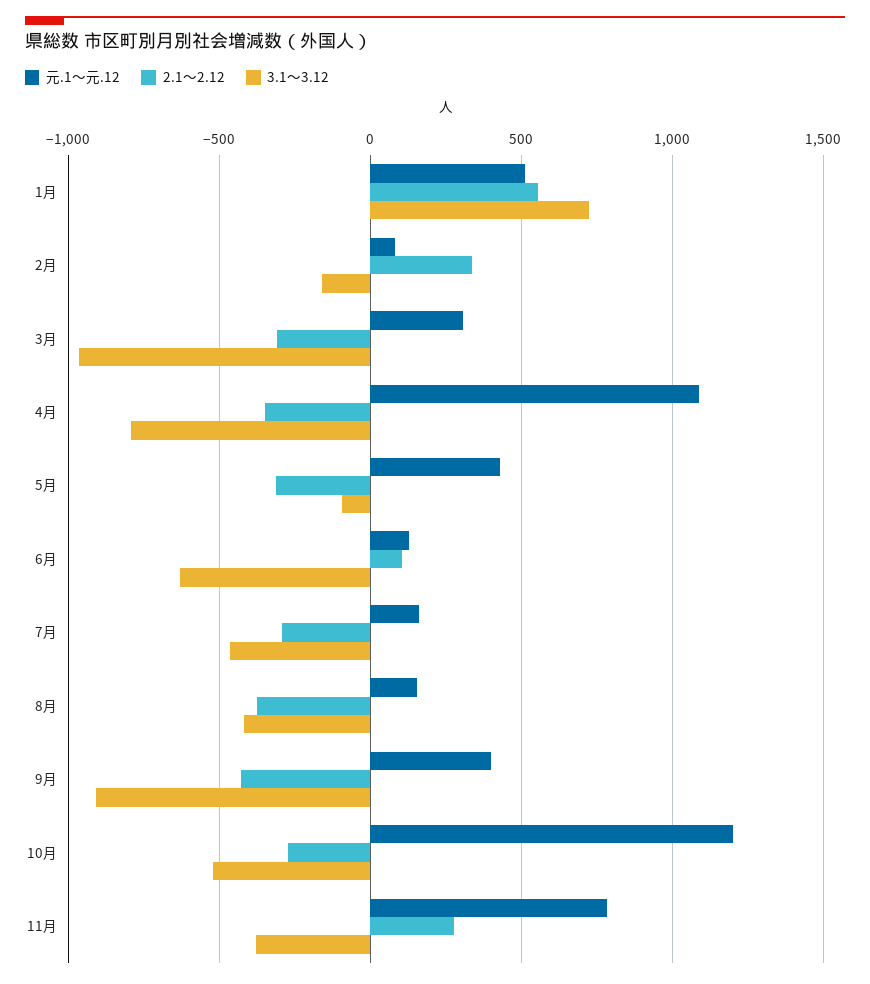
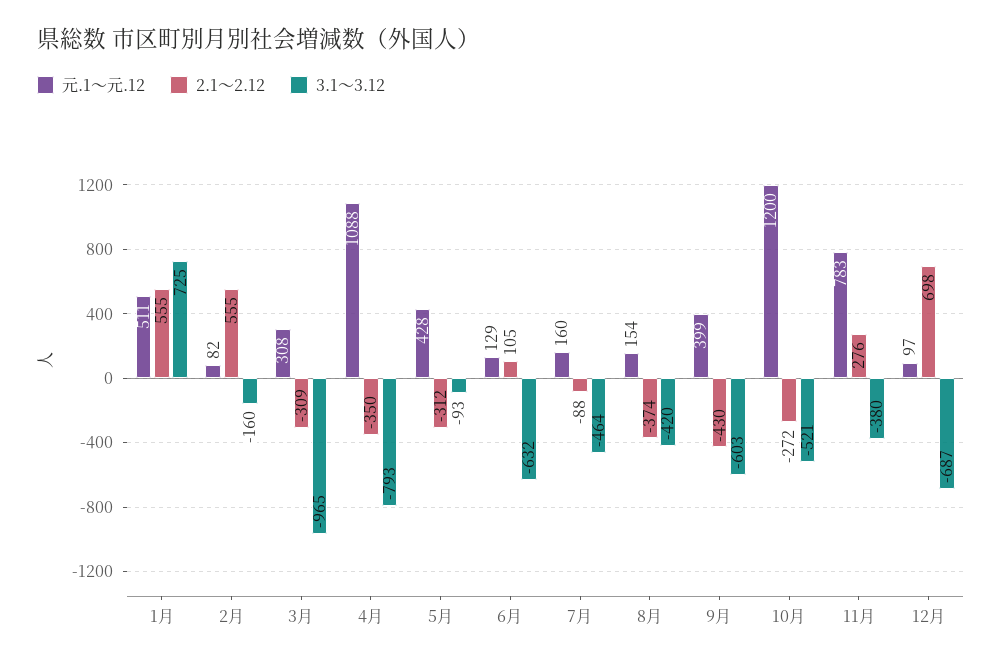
2.1～2.12, 2月: 350 -> 555
2.1～2.12, 7月: -300 -> -88
3.1～3.12, 9月: -900 -> -603
元.1～元.12, 12月: none -> 97
2.1～2.12, 12月: none -> 698
3.1～3.12, 12月: none -> -687

